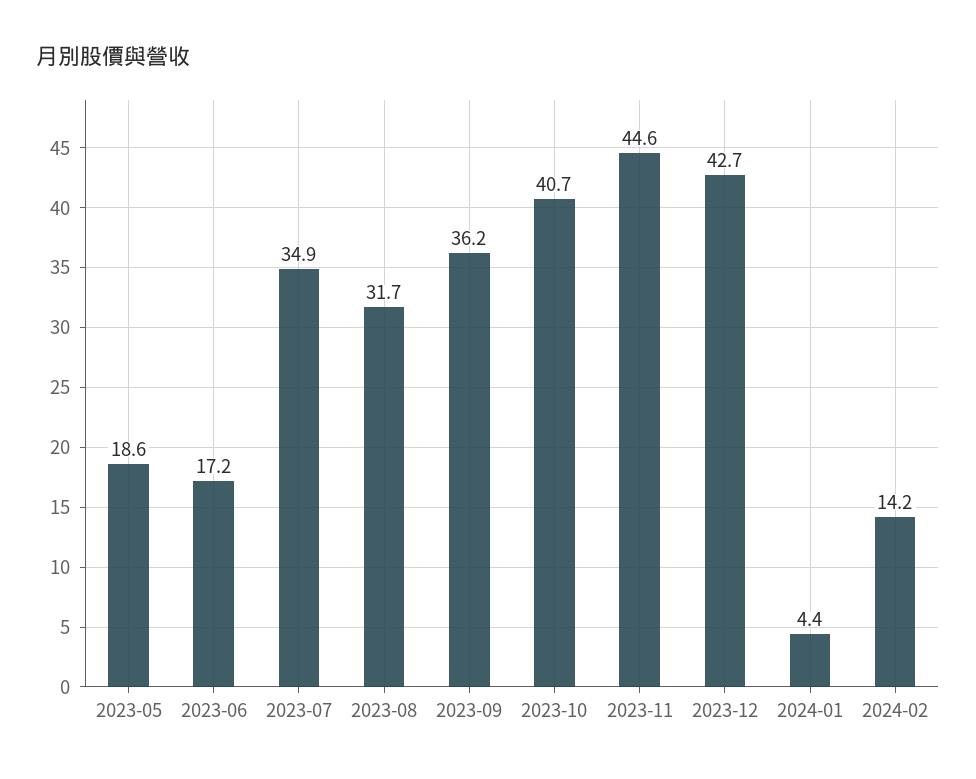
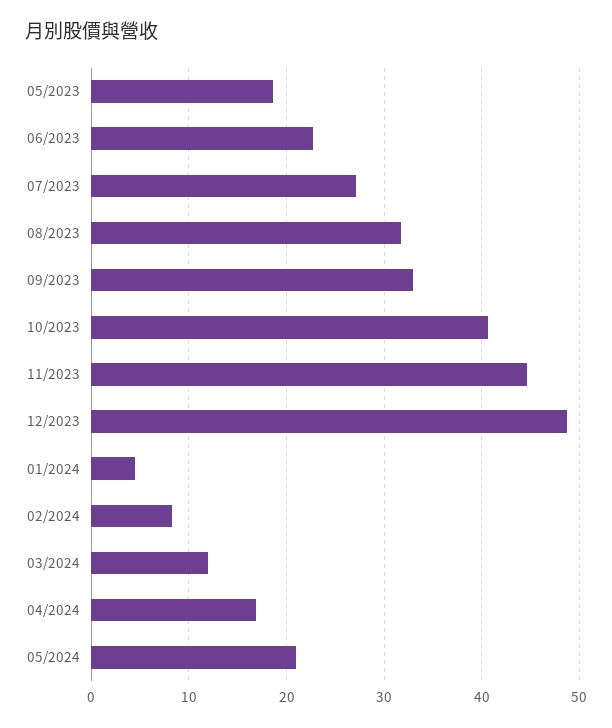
2023-06: 17.2 -> 23
2023-07: 34.9 -> 27
2023-09: 36.2 -> 33
2023-12: 42.7 -> 49
2024-02: 14.2 -> 8
03/2024: none -> 12
04/2024: none -> 17
05/2024: none -> 21

